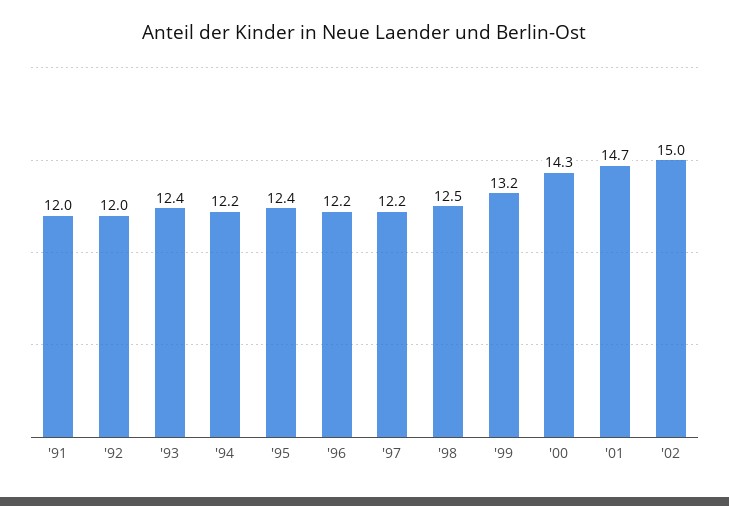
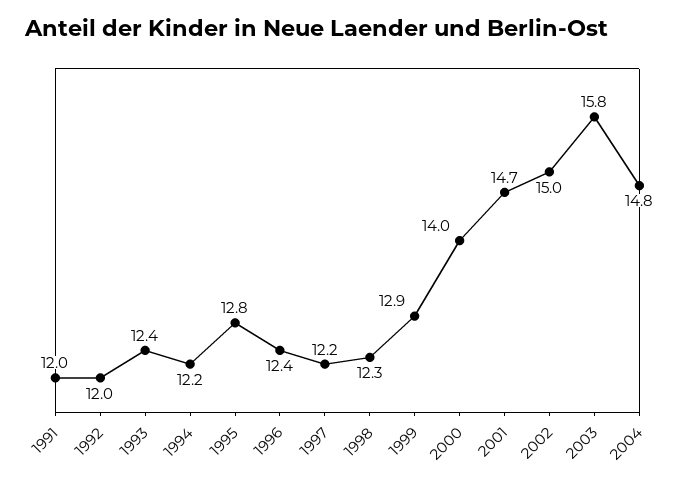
'95: 12.4 -> 12.8
'96: 12.2 -> 12.4
'98: 12.5 -> 12.3
'99: 13.2 -> 12.9
'00: 14.3 -> 14
2003: none -> 15.8
2004: none -> 14.8

